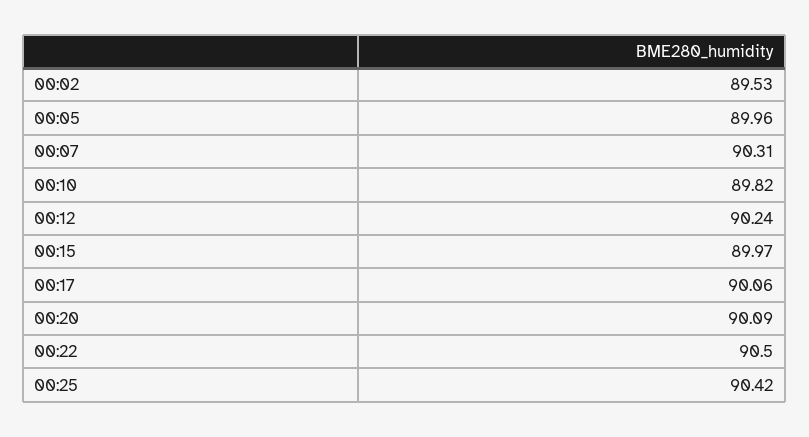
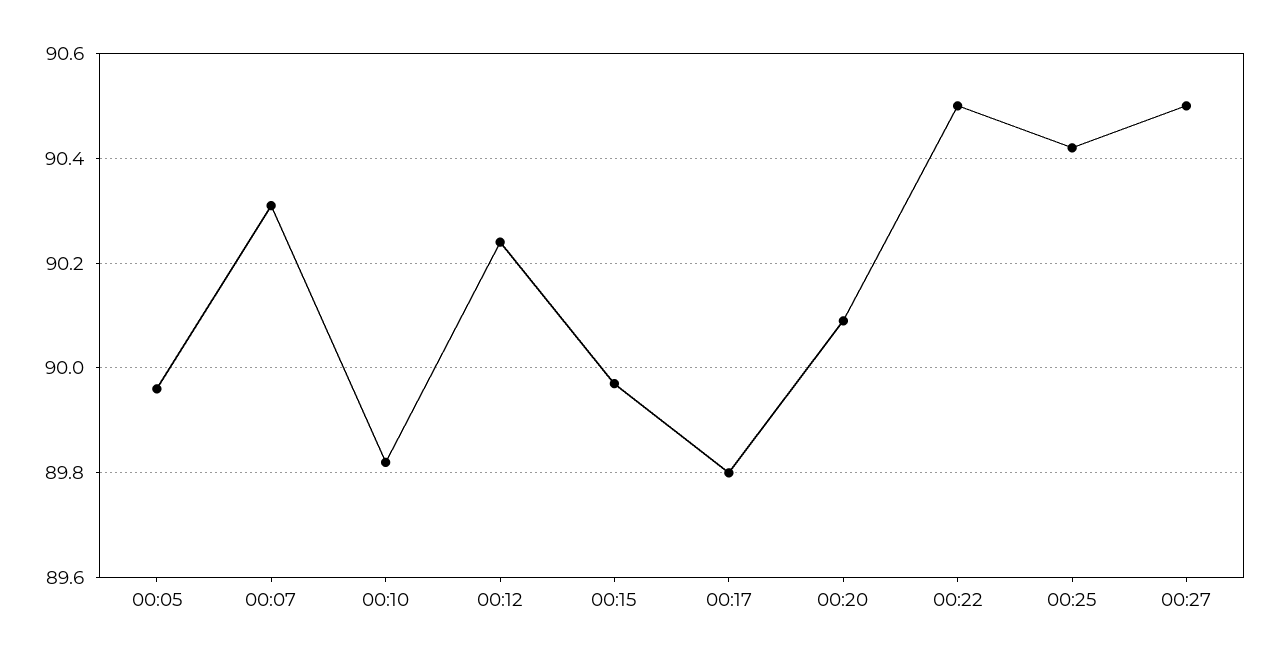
00:02: 89.53 -> none
00:17: 90.06 -> 89.8
00:27: none -> 90.5

